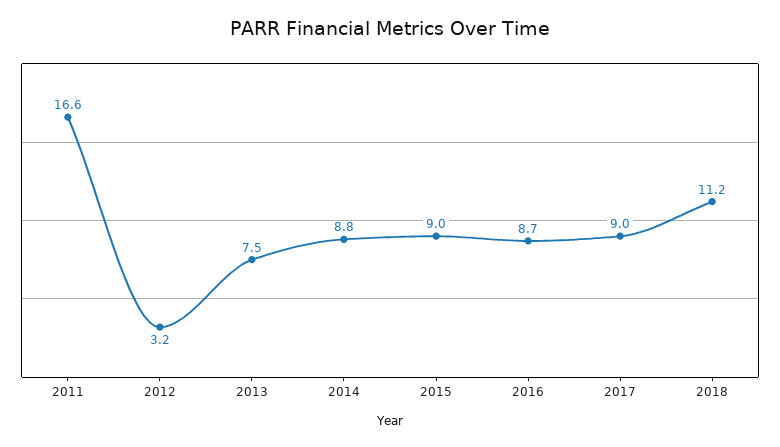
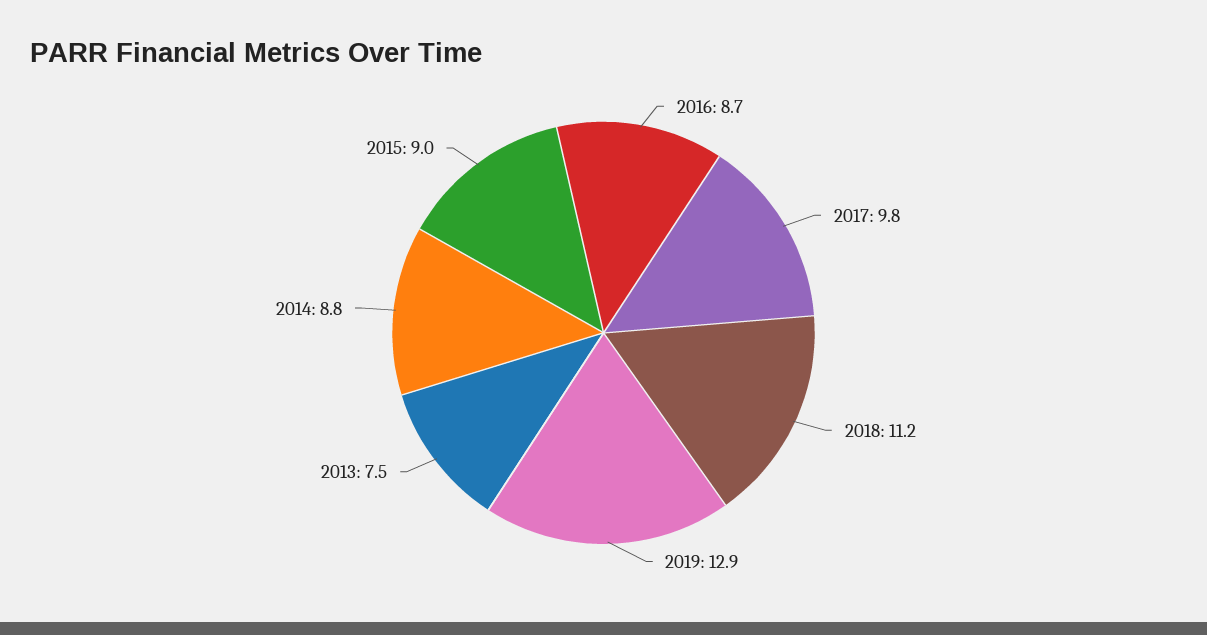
2011: 16.6 -> none
2012: 3.2 -> none
2017: 9 -> 9.8
2019: none -> 12.9

